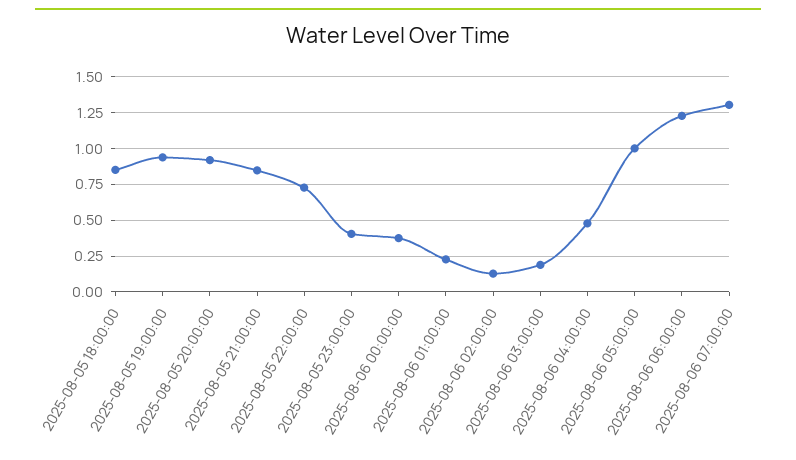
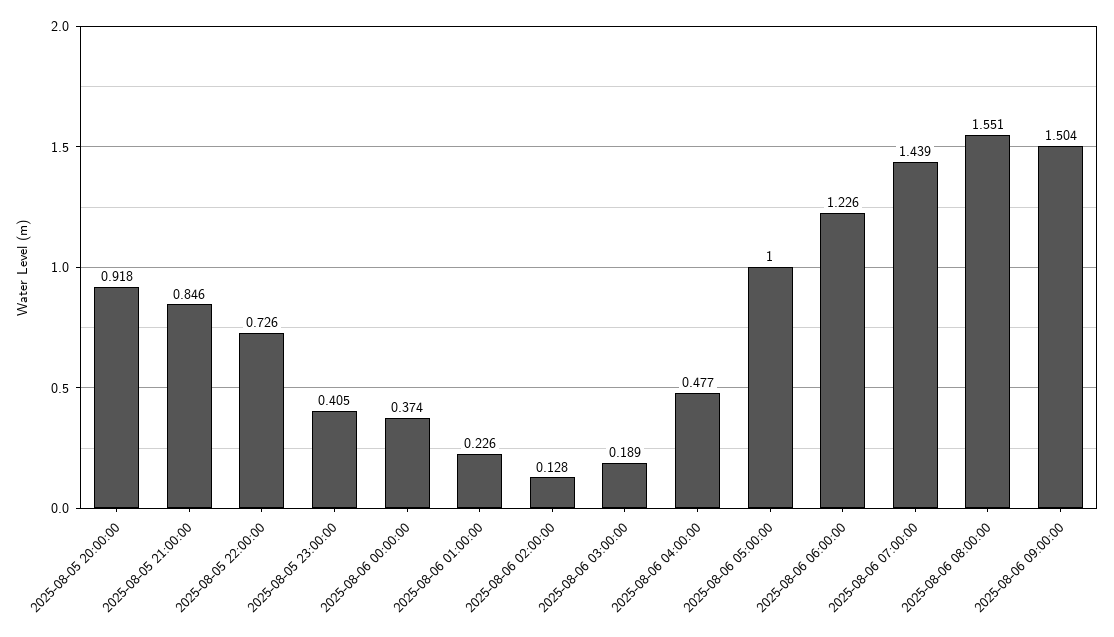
2025-08-05 18:00:00: 0.85 -> none
2025-08-05 19:00:00: 0.95 -> none
2025-08-06 07:00:00: 1.3 -> 1.439
2025-08-06 08:00:00: none -> 1.551
2025-08-06 09:00:00: none -> 1.504

